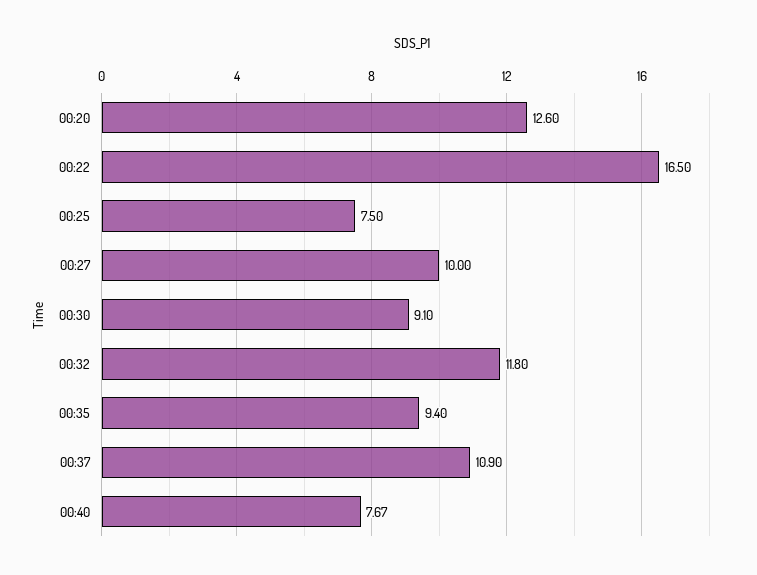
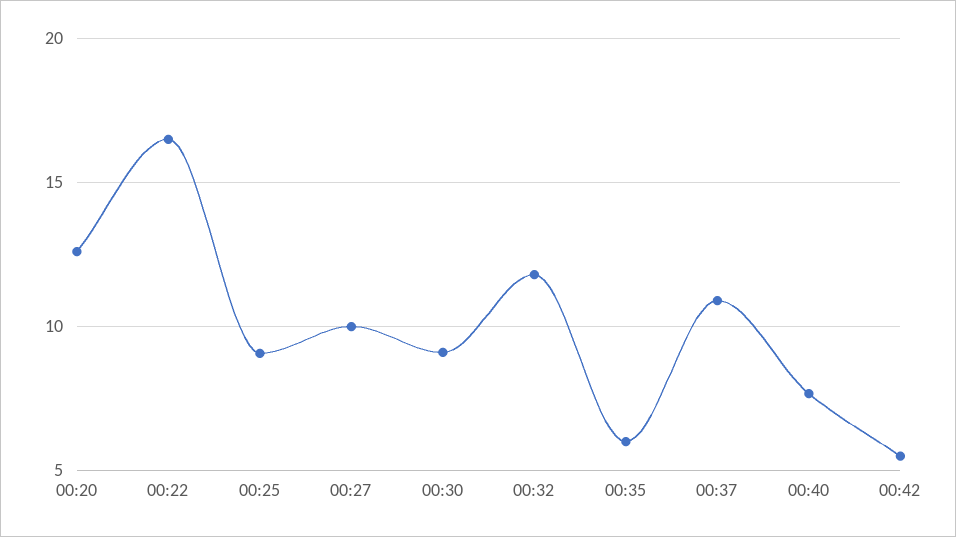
00:25: 7.5 -> 9
00:35: 9.4 -> 6
00:42: none -> 5.5

